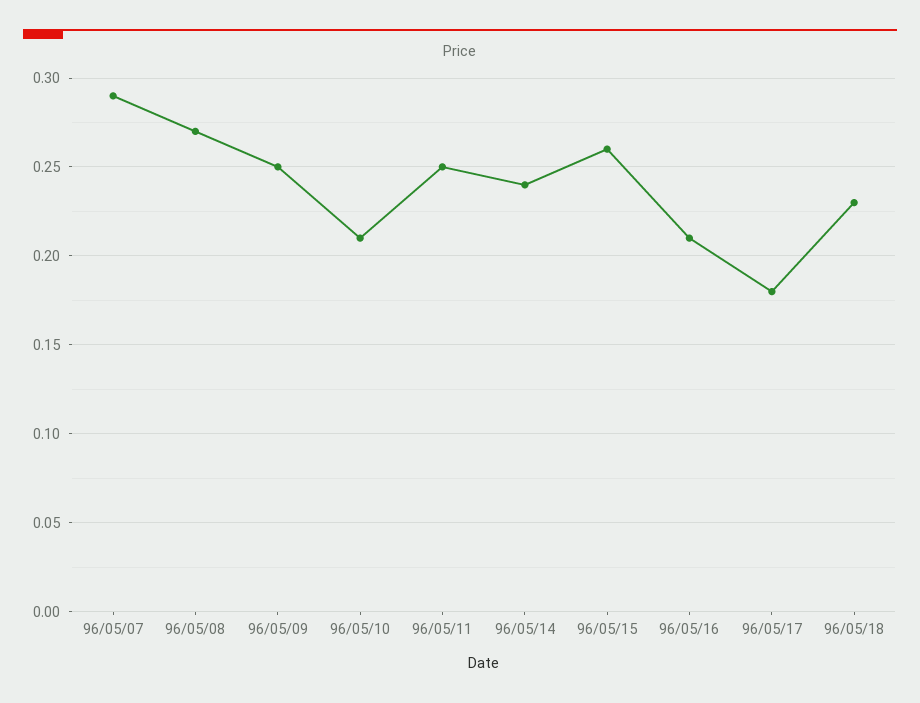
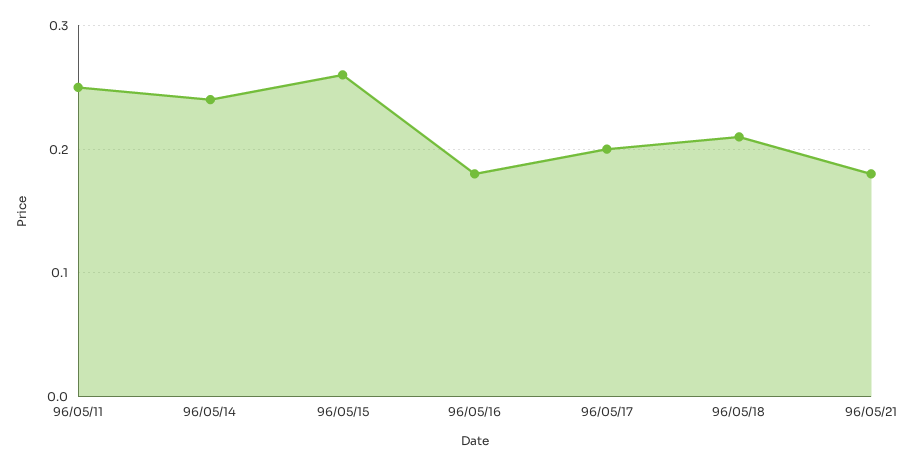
96/05/07: 0.29 -> none
96/05/08: 0.27 -> none
96/05/09: 0.25 -> none
96/05/10: 0.21 -> none
96/05/16: 0.21 -> 0.18
96/05/17: 0.18 -> 0.2
96/05/18: 0.23 -> 0.21
96/05/21: none -> 0.18

